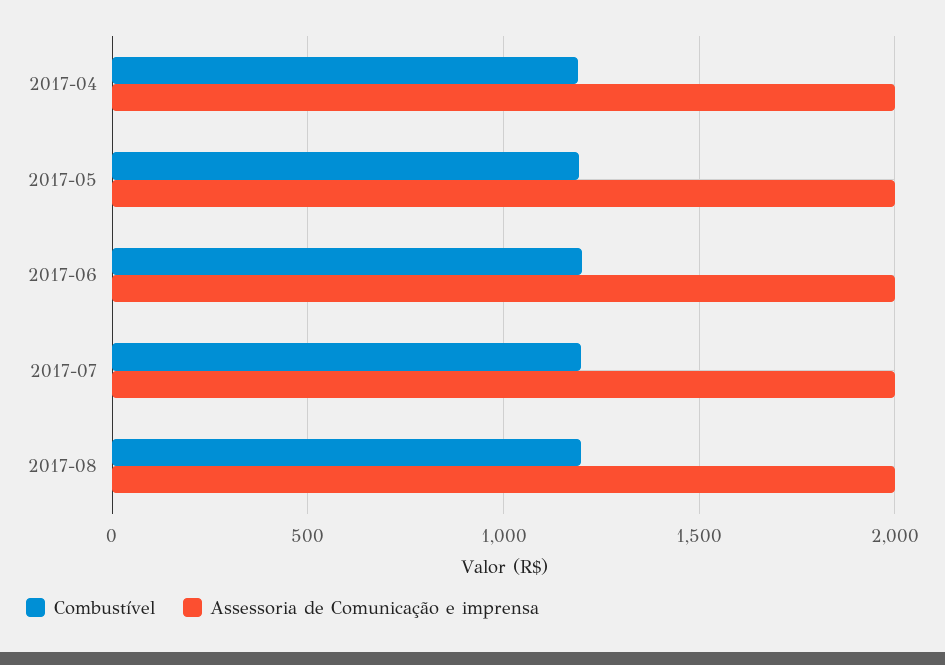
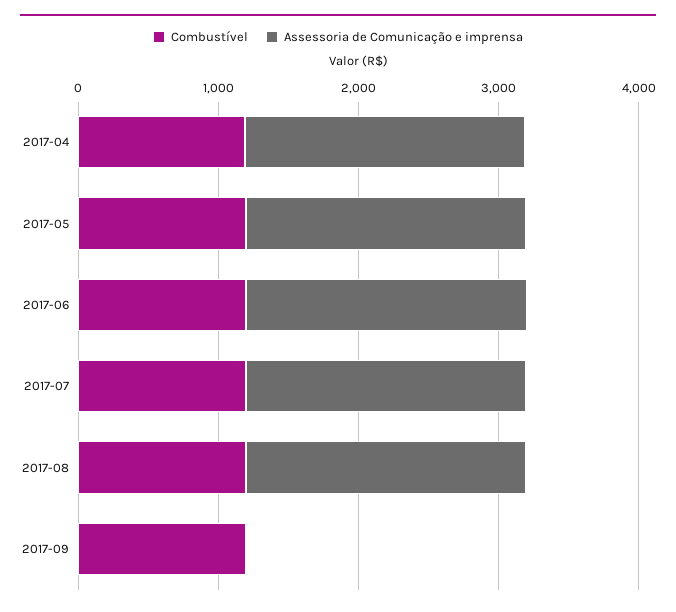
Combustível, 2017-09: none -> 1200
Assessoria de Comunicação e imprensa, 2017-09: none -> 0

